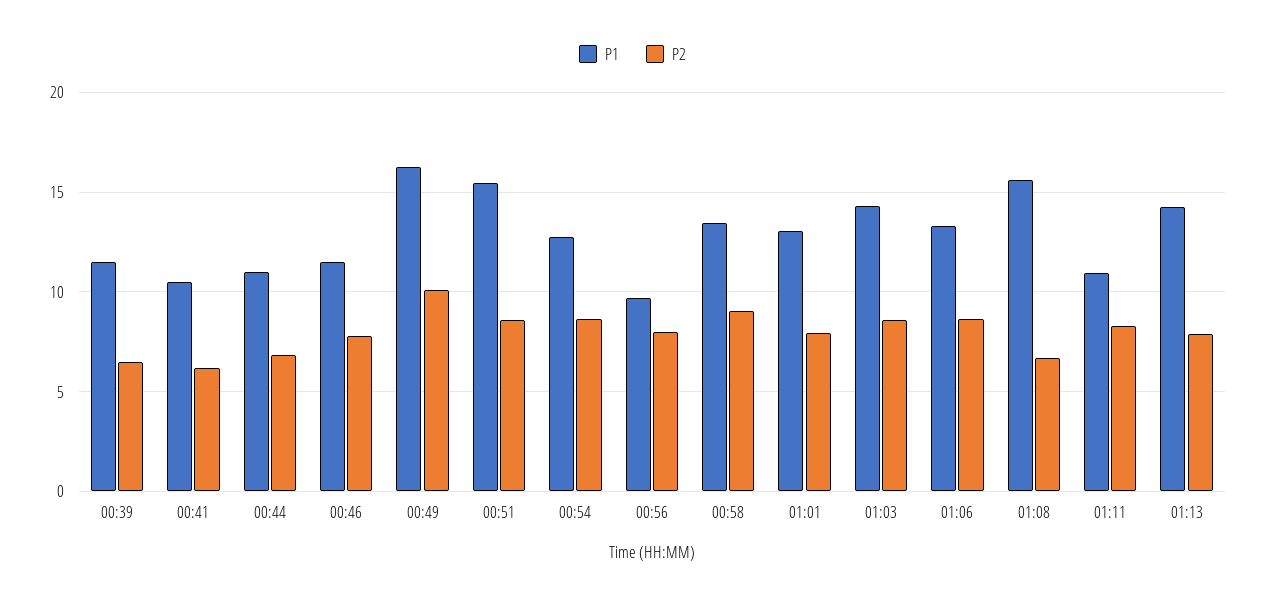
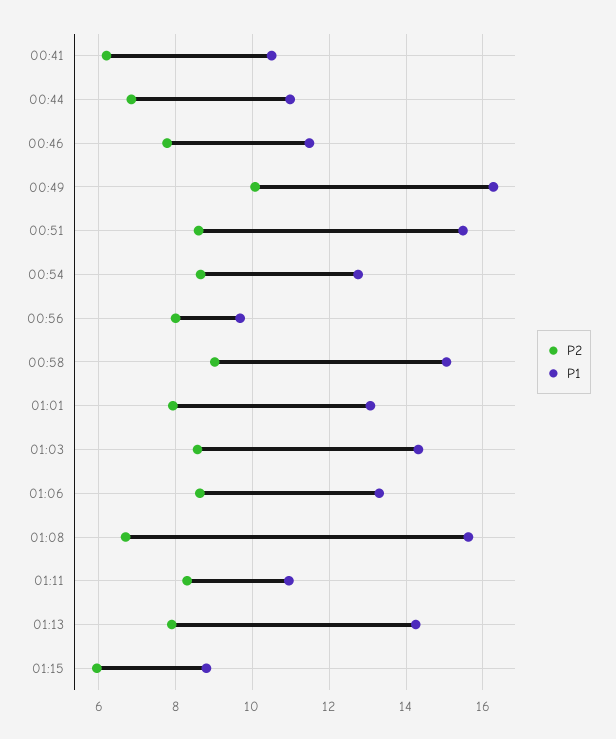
P1, 00:39: 11.5 -> none
P2, 00:39: 6.5 -> none
P1, 00:58: 13.5 -> 15
P2, 01:15: none -> 6
P1, 01:15: none -> 8.8

